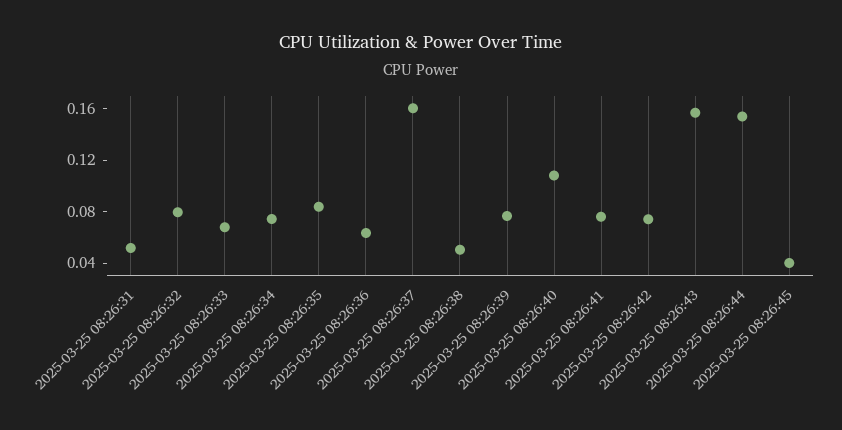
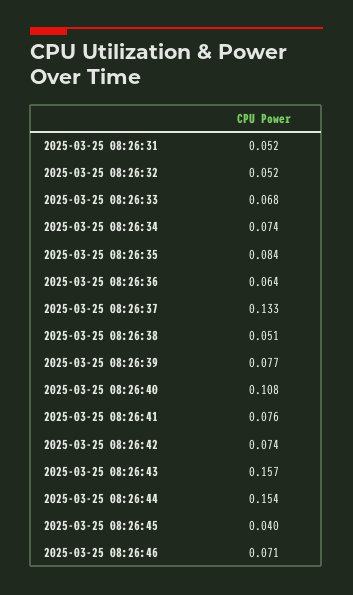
2025-03-25 08:26:32: 0.08 -> 0.052
2025-03-25 08:26:37: 0.16 -> 0.133
2025-03-25 08:26:46: none -> 0.071

